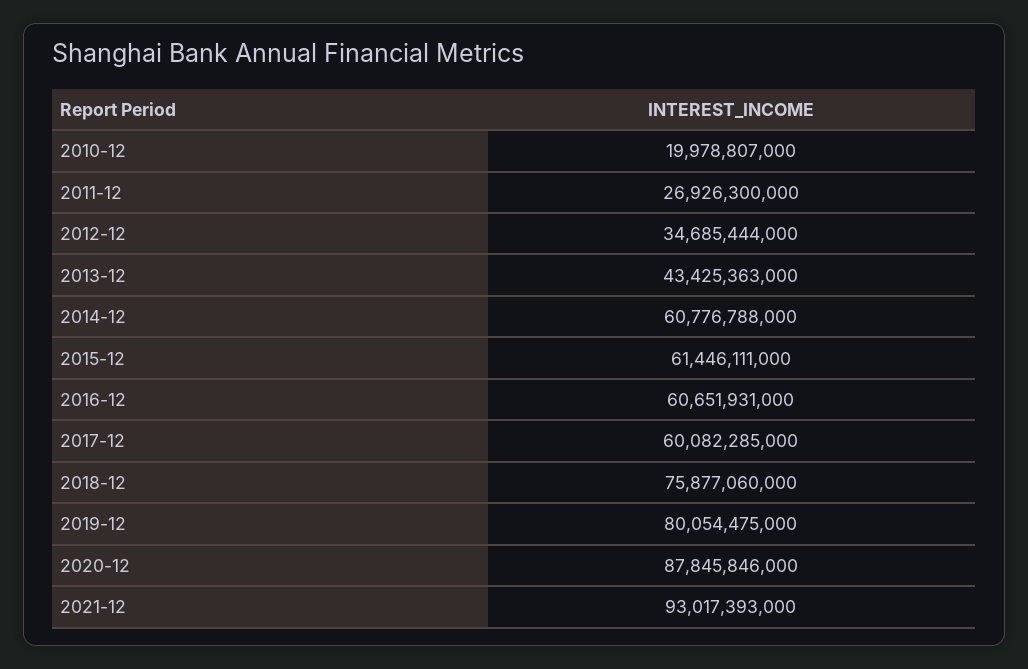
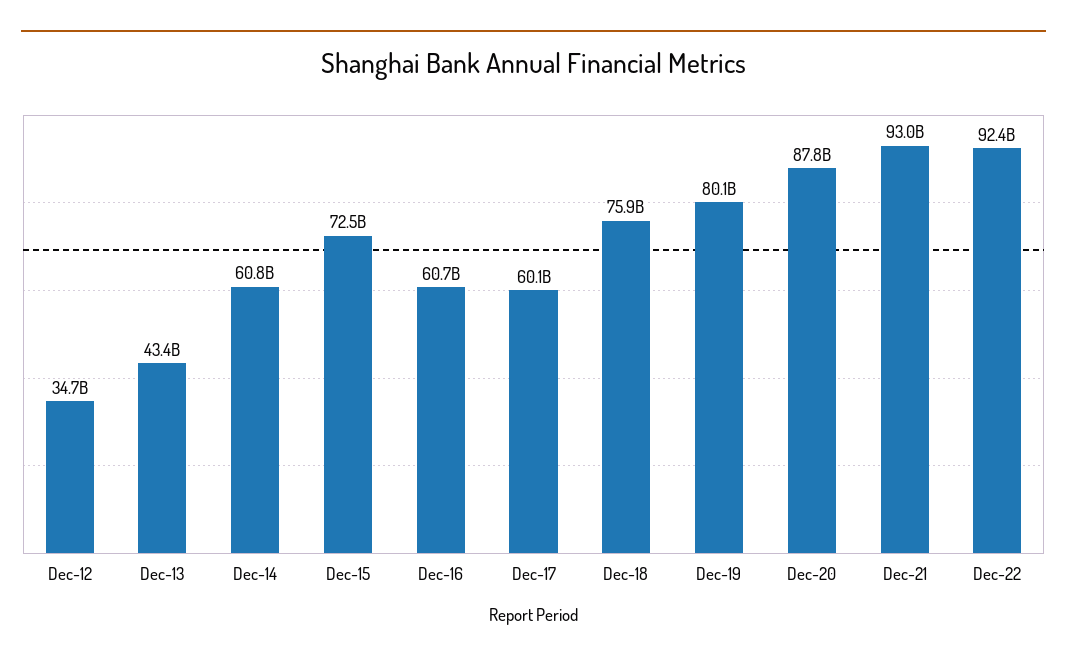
2010-12: 19978807000 -> none
2011-12: 26926300000 -> none
2015-12: 61446111000 -> 72500000000
Dec-22: none -> 92400000000

